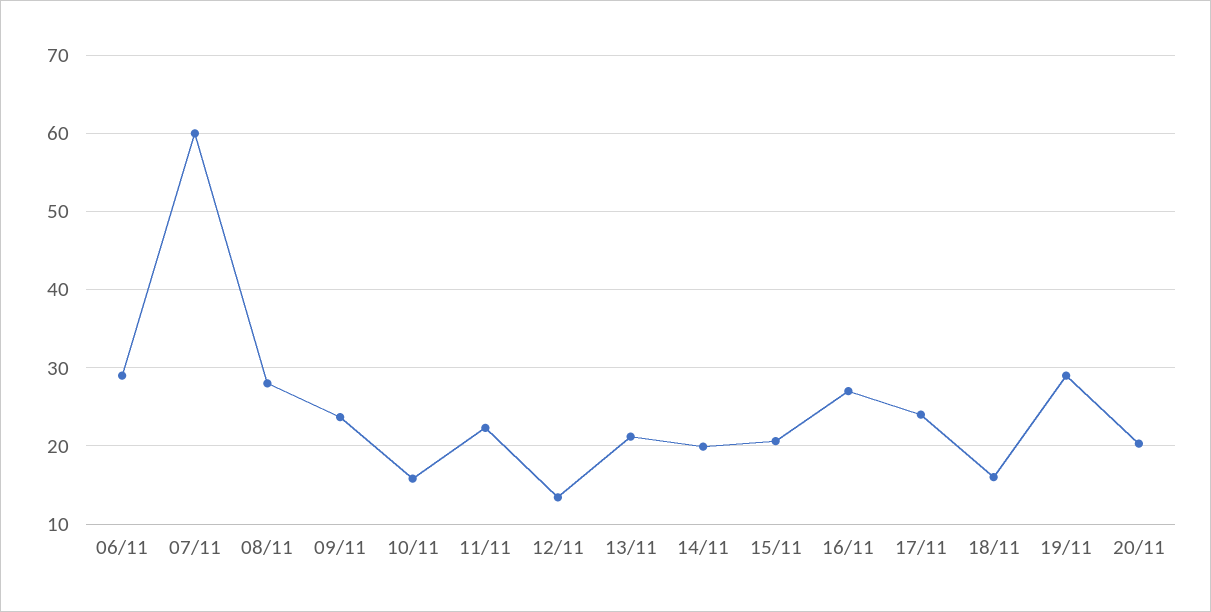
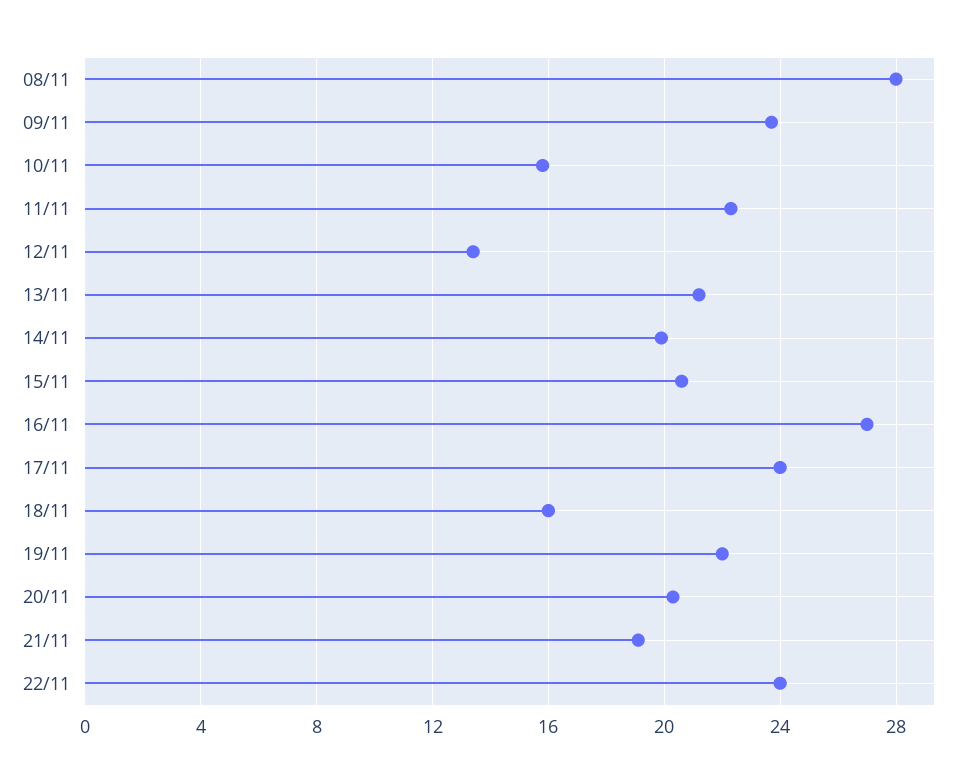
06/11: 29 -> none
07/11: 60 -> none
19/11: 29 -> 22
21/11: none -> 19
22/11: none -> 24

